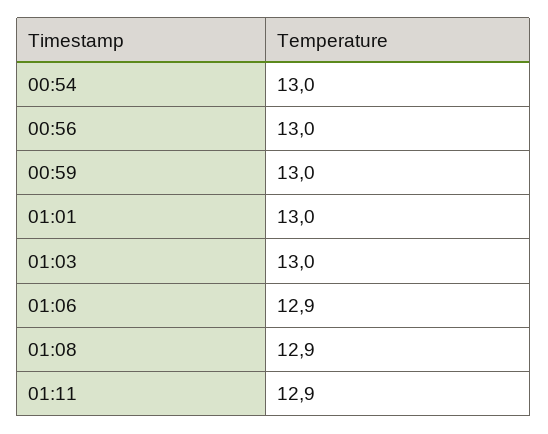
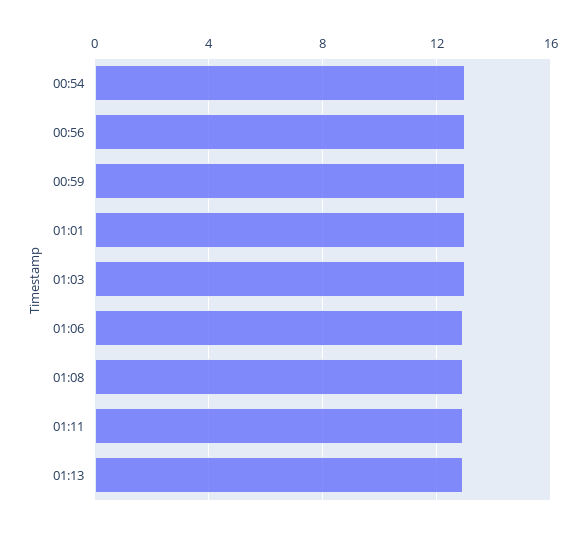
01:13: none -> 13

